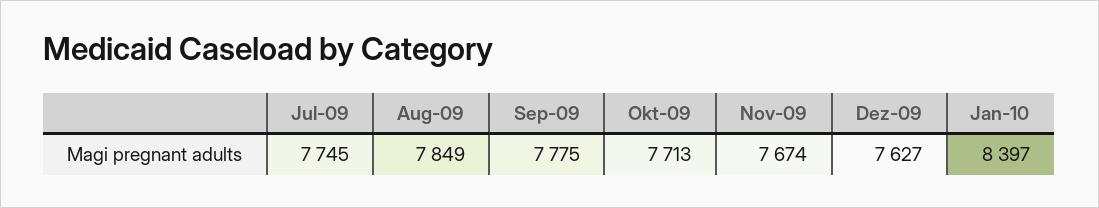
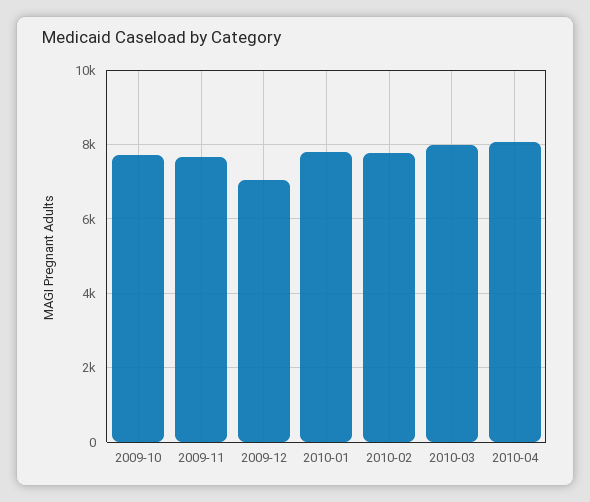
Jul-09: 7745 -> none
Aug-09: 7849 -> none
Sep-09: 7775 -> none
Dez-09: 7627 -> 7000
Jan-10: 8397 -> 7800
2010-02: none -> 7800
2010-03: none -> 8000
2010-04: none -> 8000

